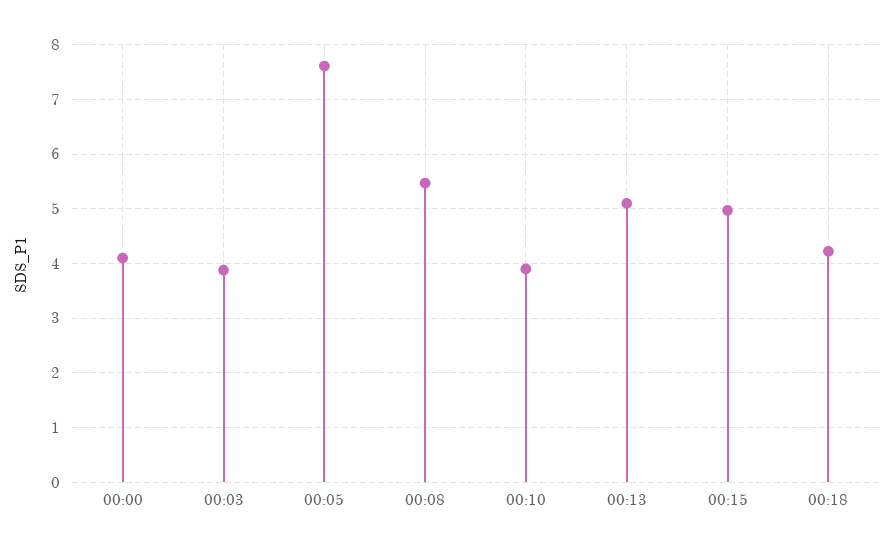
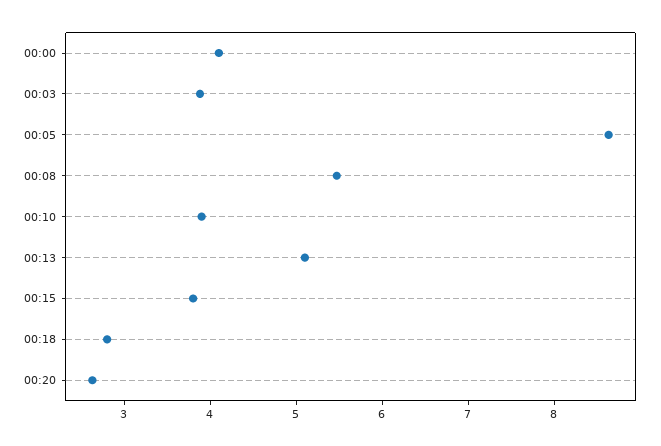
00:05: 7.6 -> 8.6
00:15: 5 -> 3.8
00:18: 4.2 -> 2.8
00:20: none -> 2.6

